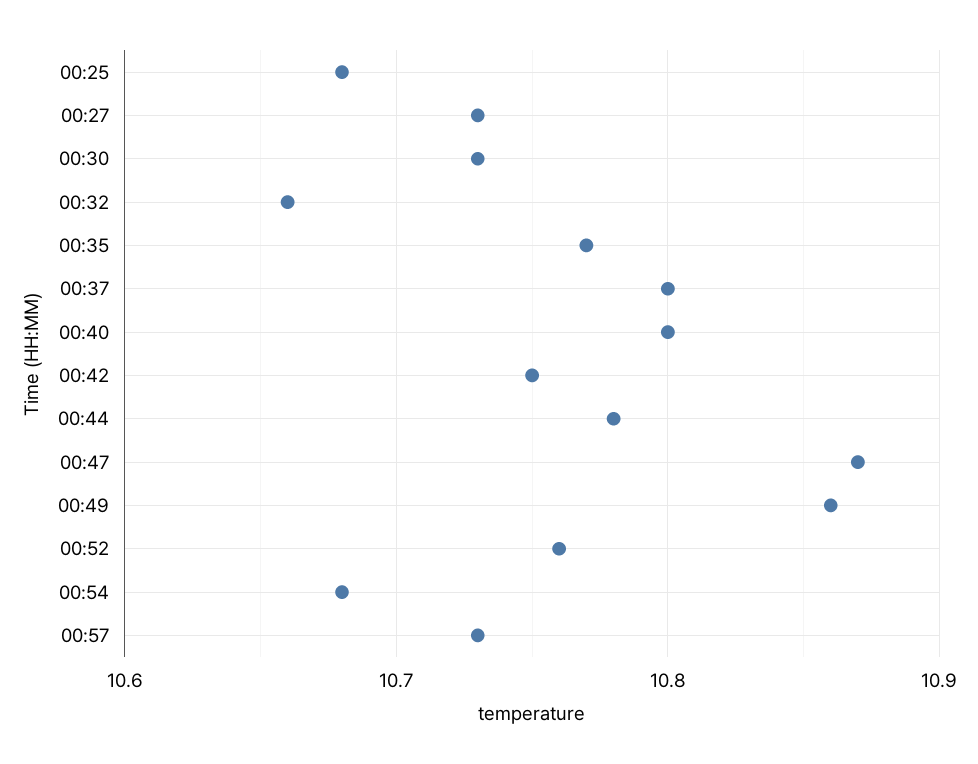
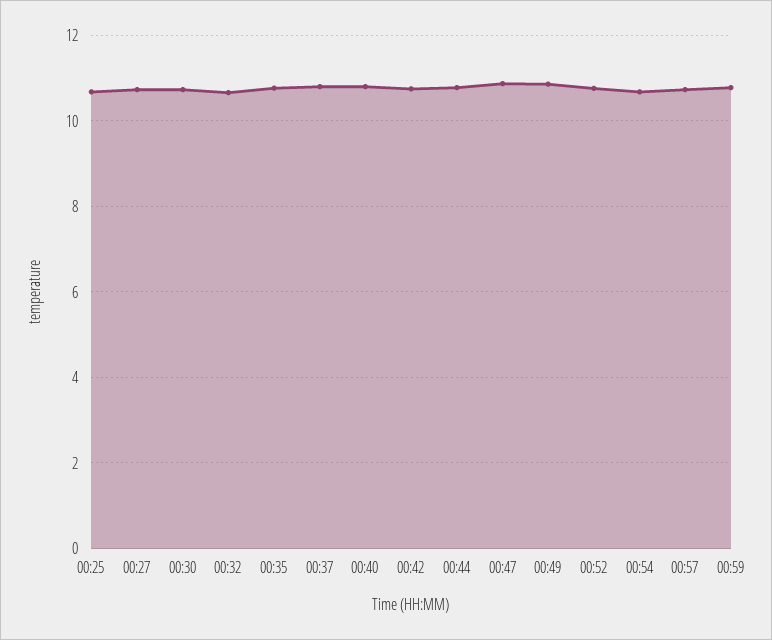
00:59: none -> 10.8

